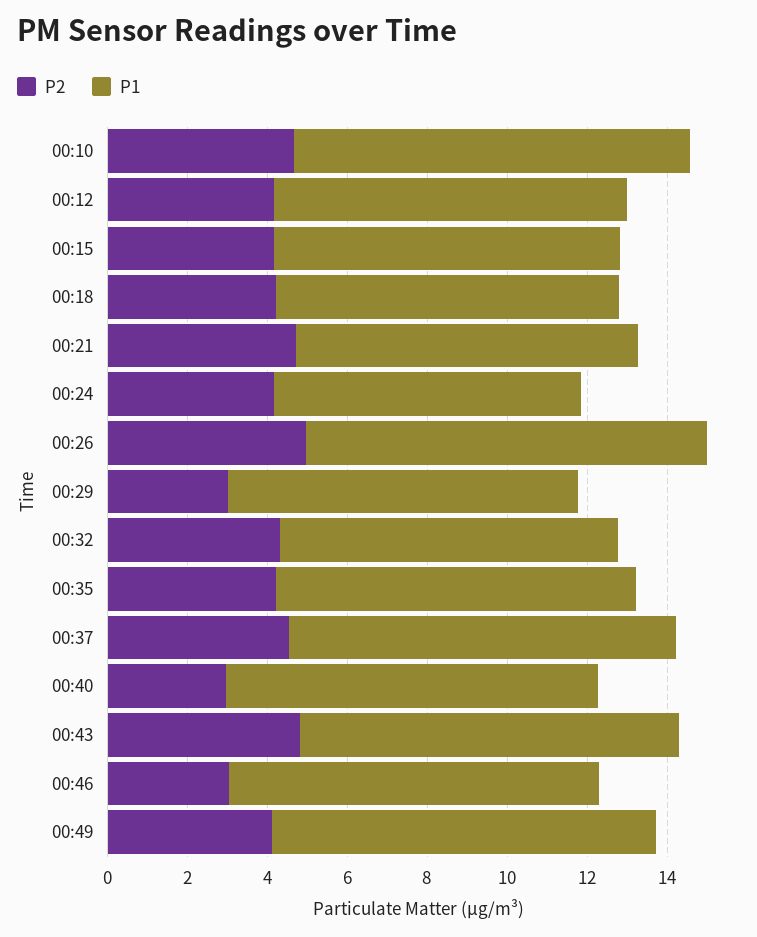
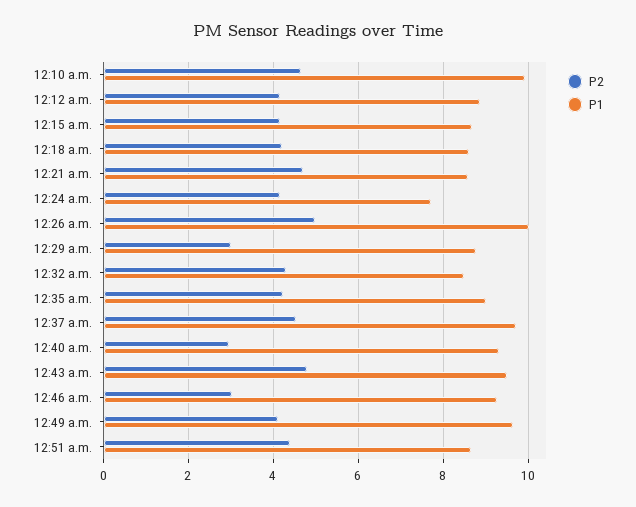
P2, 12:51 a.m.: none -> 4.4
P1, 12:51 a.m.: none -> 8.6

